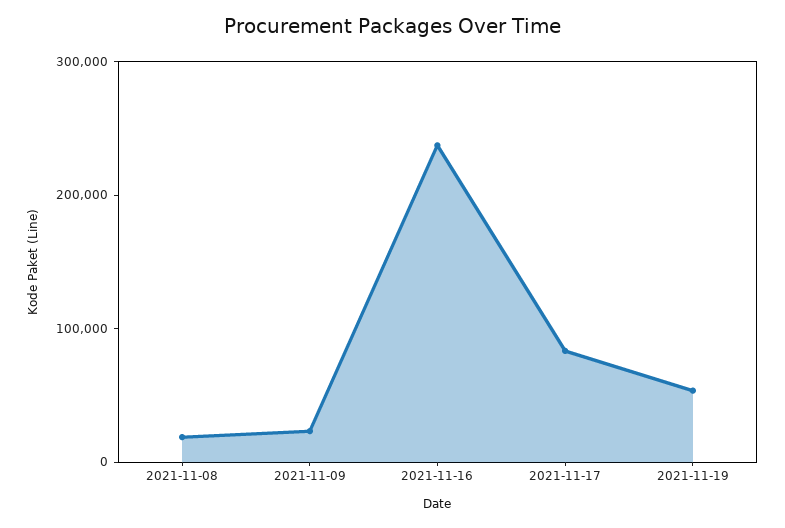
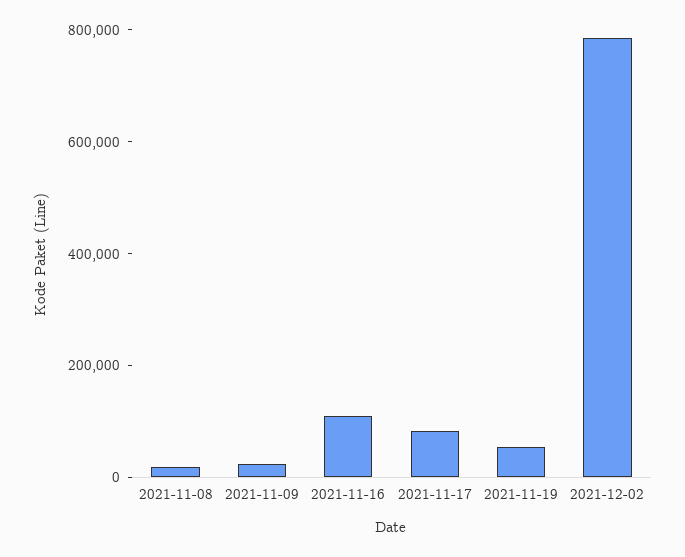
2021-11-16: 240000 -> 100000
2021-12-02: none -> 800000

